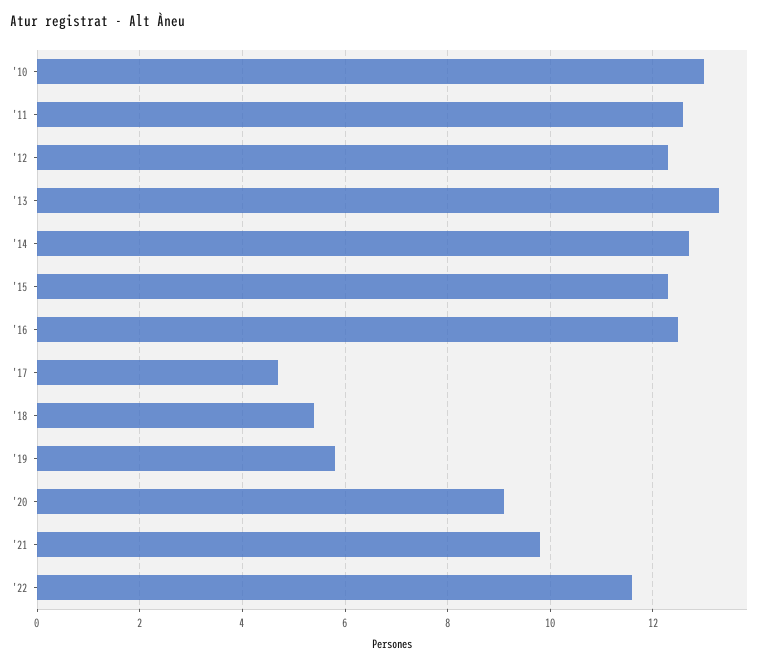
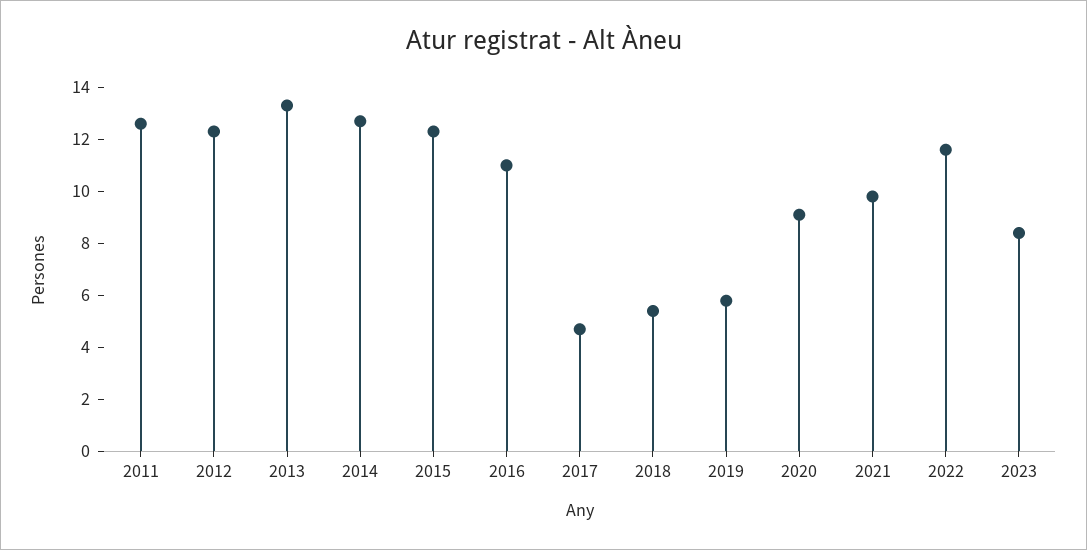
'10: 13 -> none
'16: 12.5 -> 11
2023: none -> 8.5

